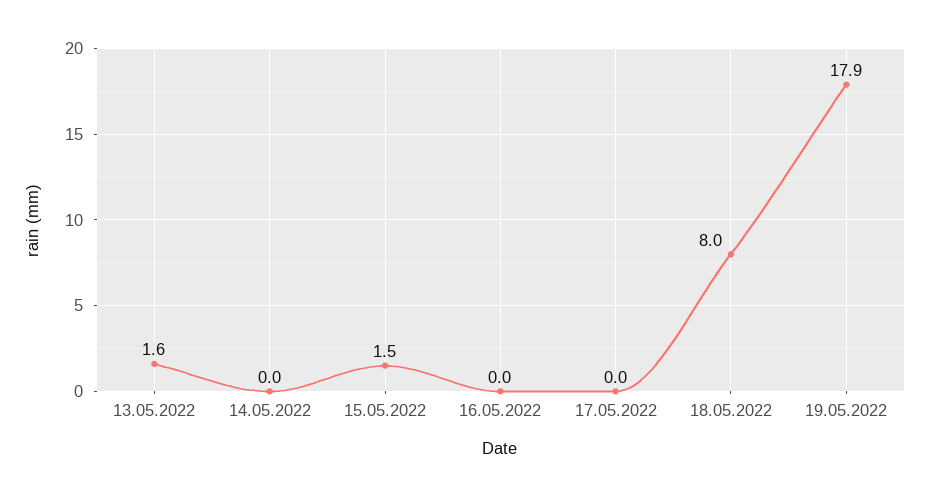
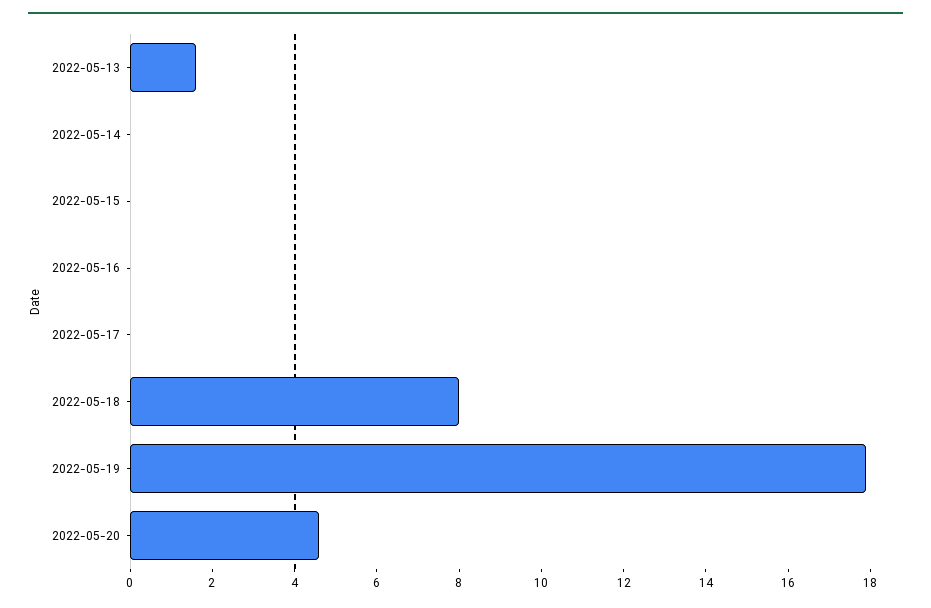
15.05.2022: 1.5 -> 0
2022-05-20: none -> 4.5

